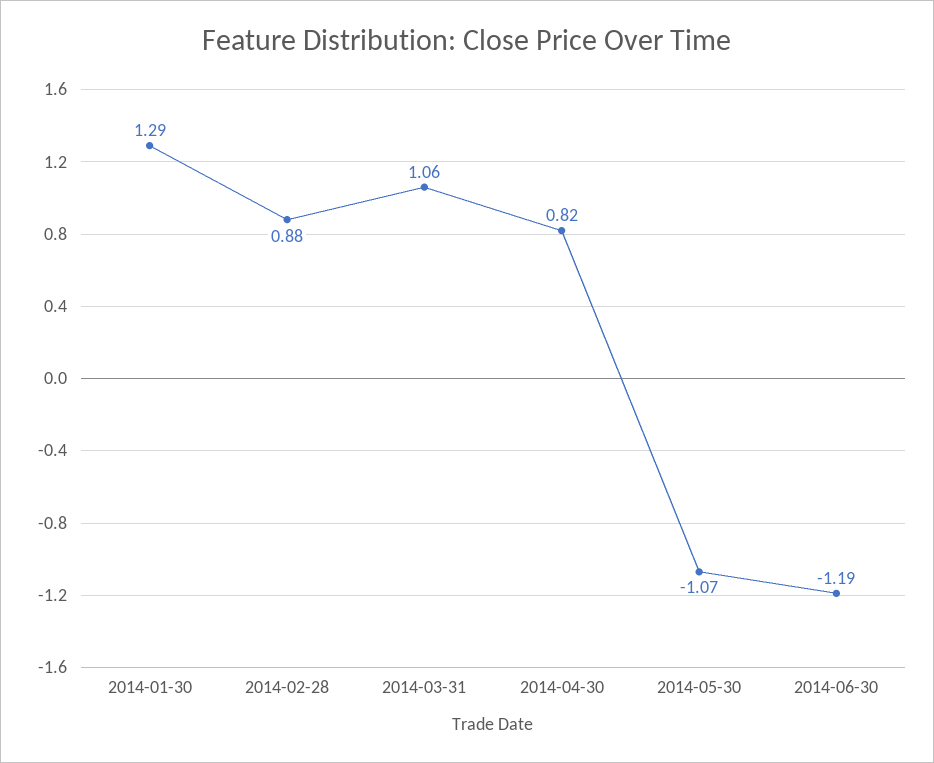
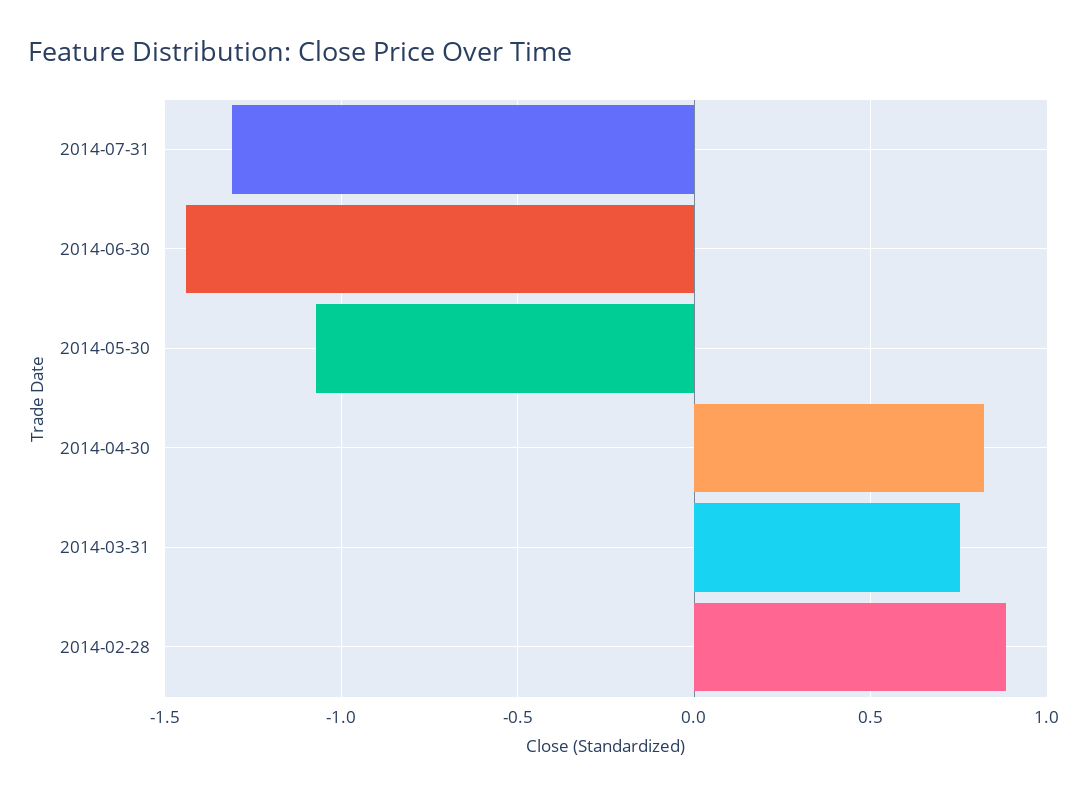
2014-01-30: 1.29 -> none
2014-03-31: 1.06 -> 0.75
2014-06-30: -1.19 -> -1.45
2014-07-31: none -> -1.3

